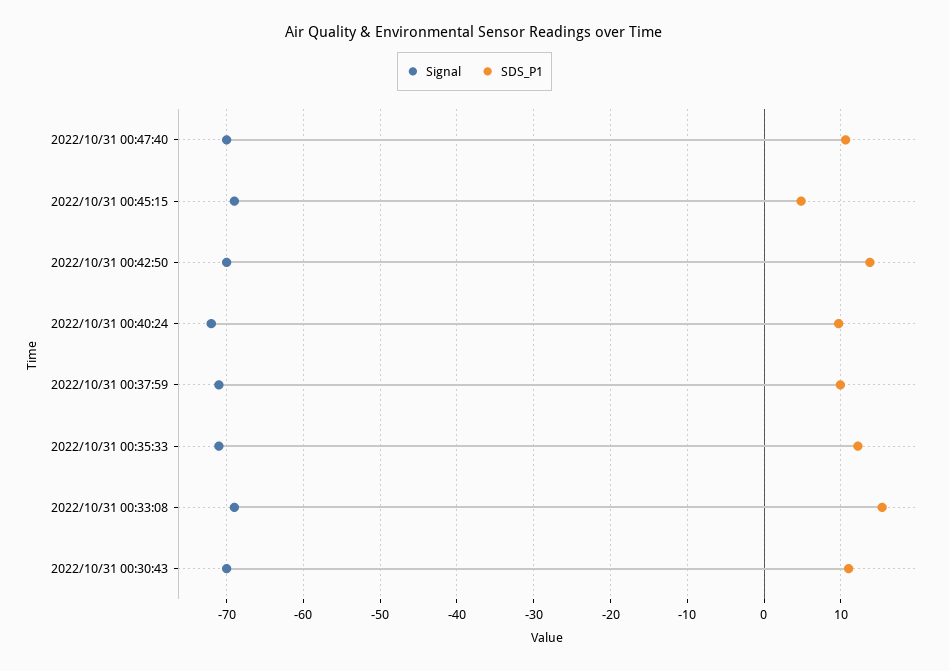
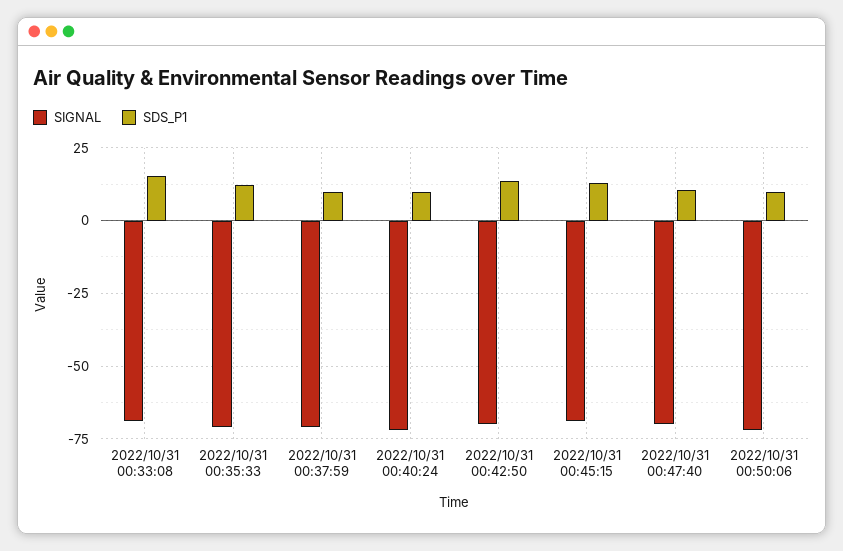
SDS_P1, 2022/10/31 00:45:15: 5 -> 12.5
Signal, 2022/10/31 00:30:43: -70 -> none
SDS_P1, 2022/10/31 00:30:43: 11 -> none
Signal, 2022/10/31 00:50:06: none -> -72.5
SDS_P1, 2022/10/31 00:50:06: none -> 10

